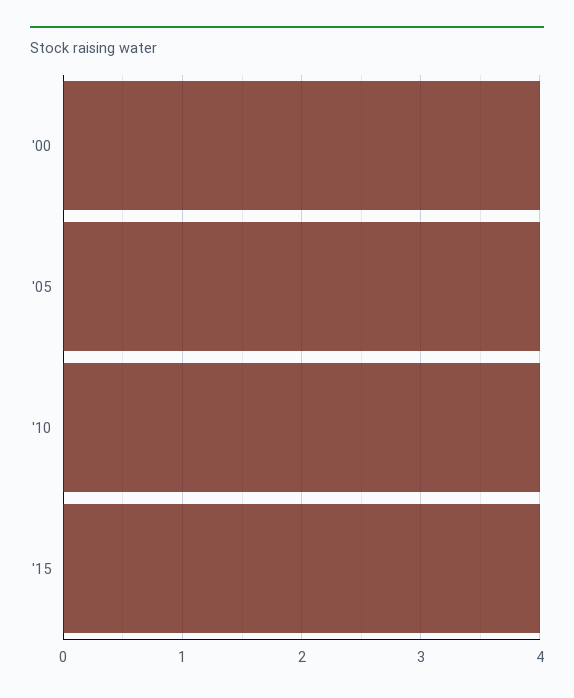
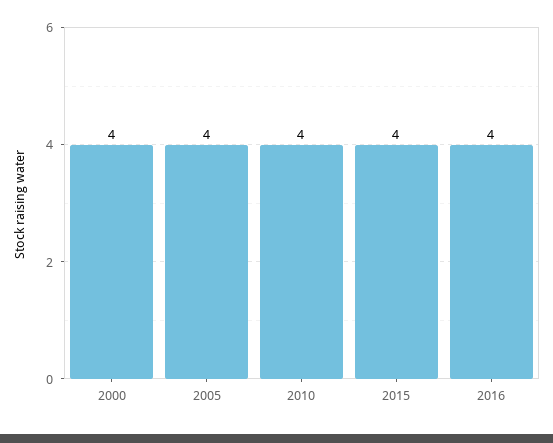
2016: none -> 4

